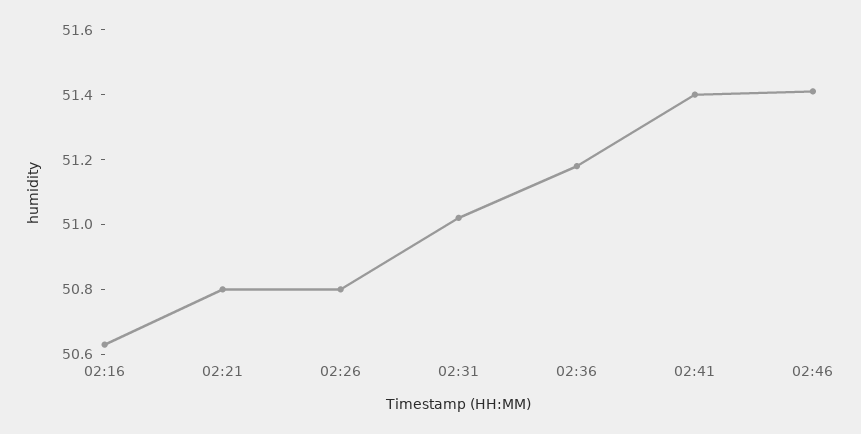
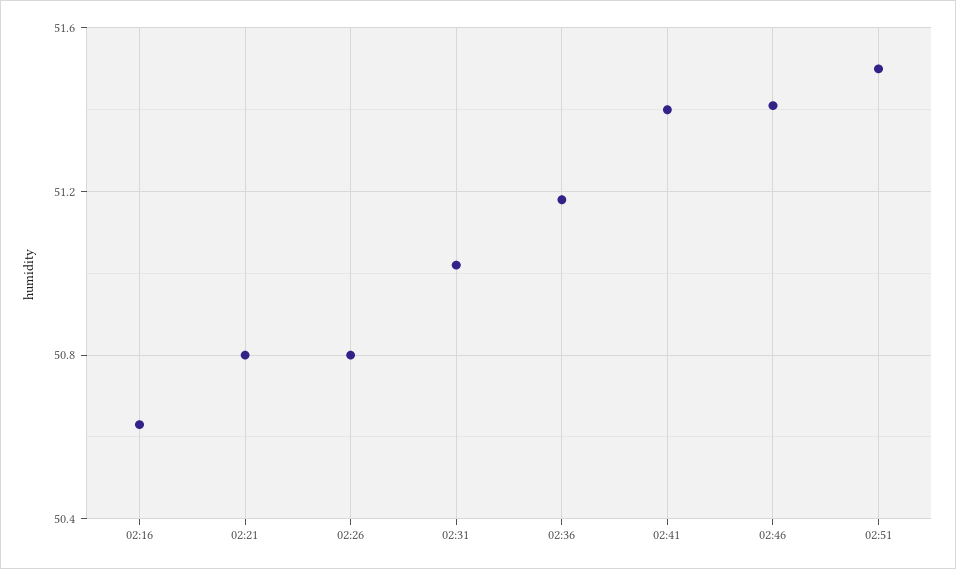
02:51: none -> 51.5

